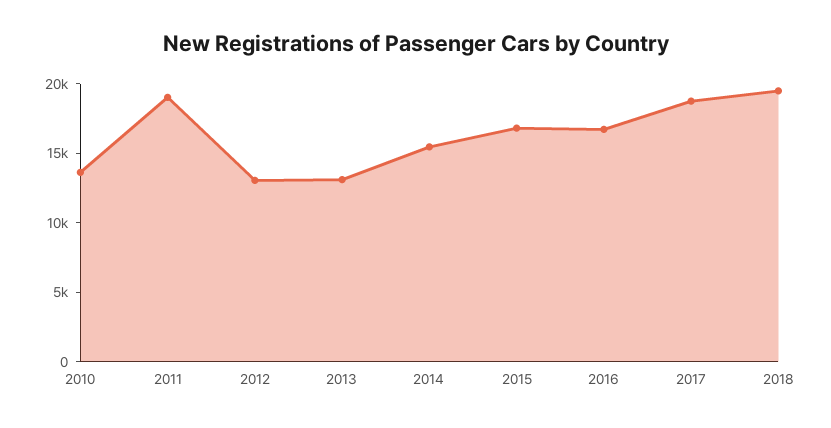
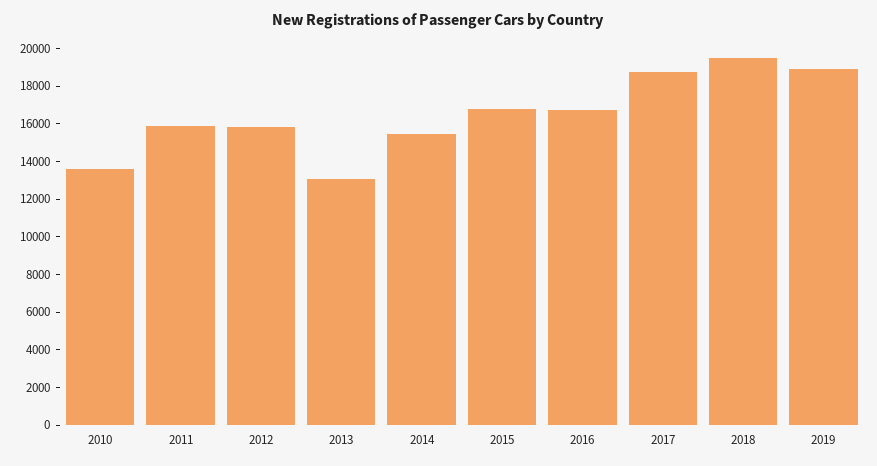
2011: 19000 -> 16000
2012: 13000 -> 16000
2019: none -> 19000

